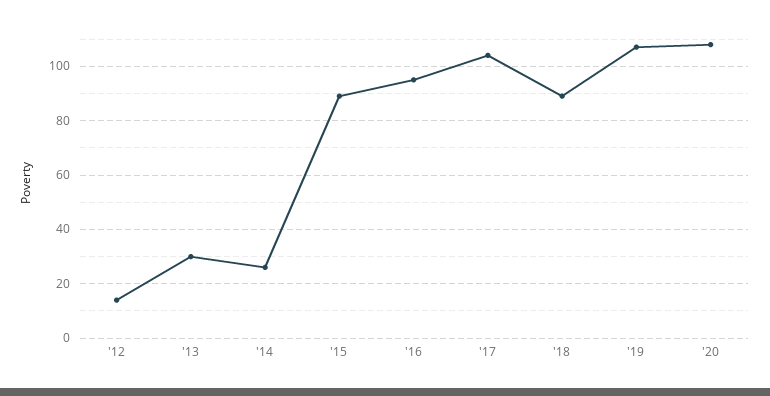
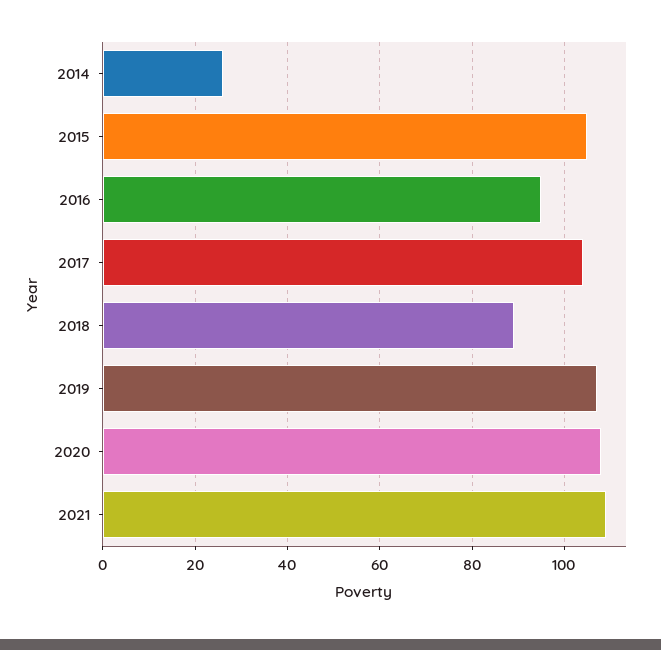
'12: 15 -> none
'13: 30 -> none
'15: 90 -> 105
2021: none -> 110

